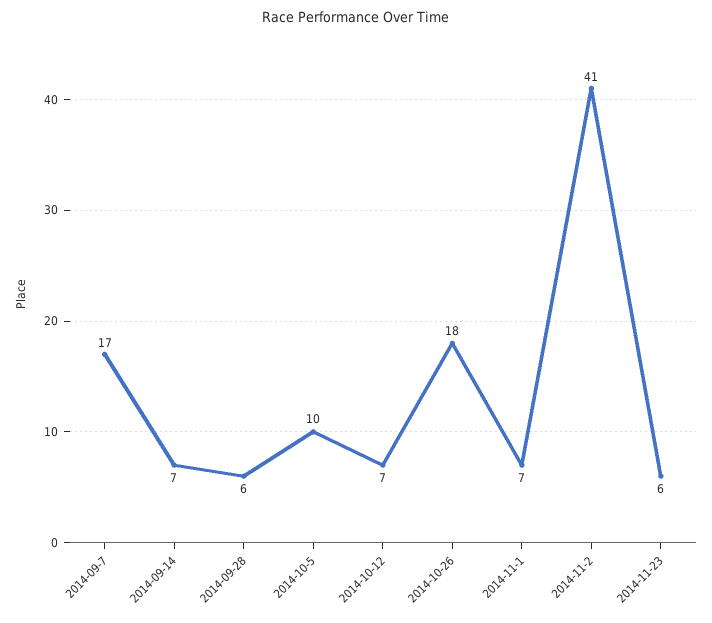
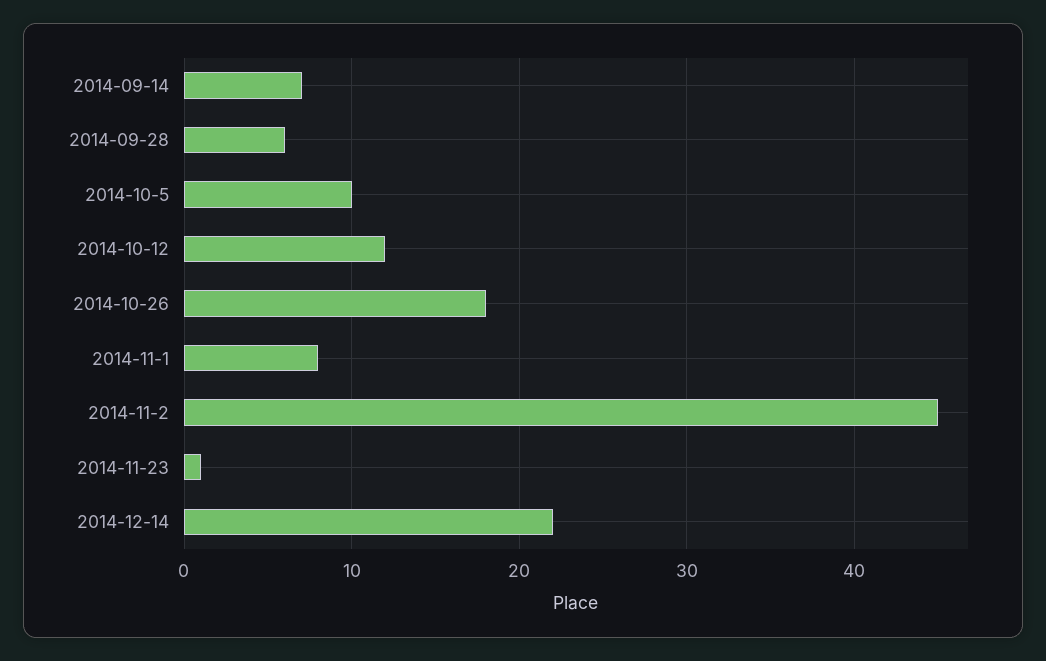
2014-09-7: 17 -> none
2014-10-12: 7 -> 12
2014-11-1: 7 -> 8
2014-11-2: 41 -> 45
2014-11-23: 6 -> 1
2014-12-14: none -> 22

